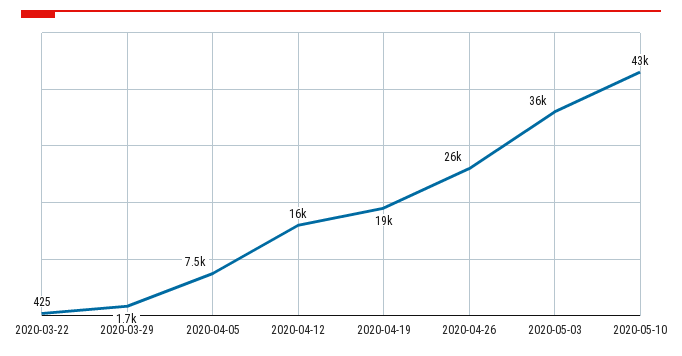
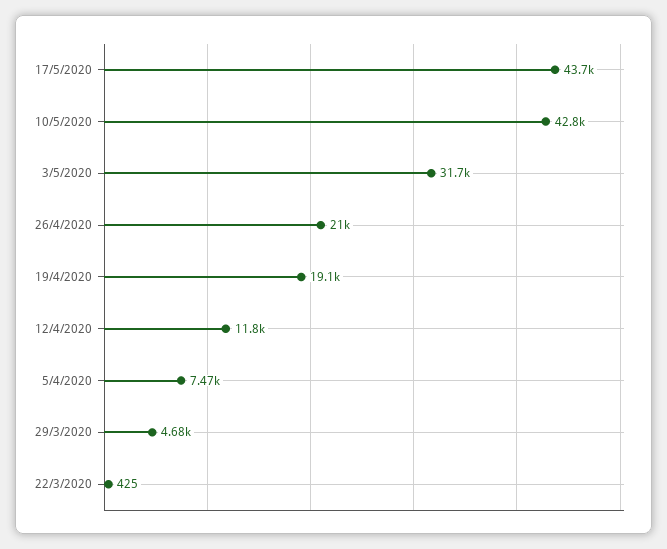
2020-03-29: 1700 -> 4680
2020-04-12: 16000 -> 11800
2020-04-26: 26000 -> 21000
2020-05-03: 36000 -> 31700
17/5/2020: none -> 43700

